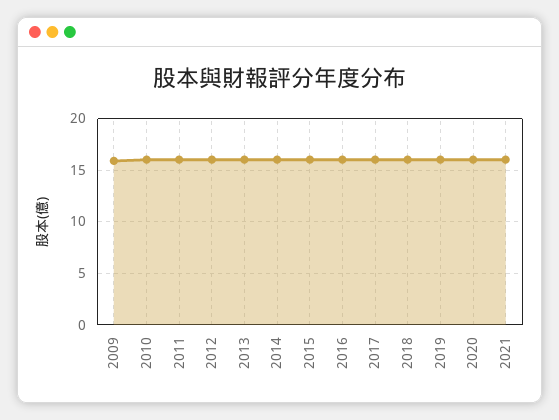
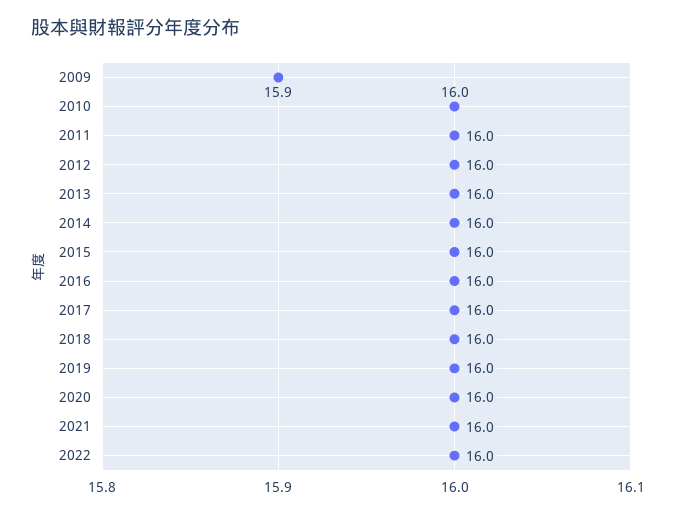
2022: none -> 16

